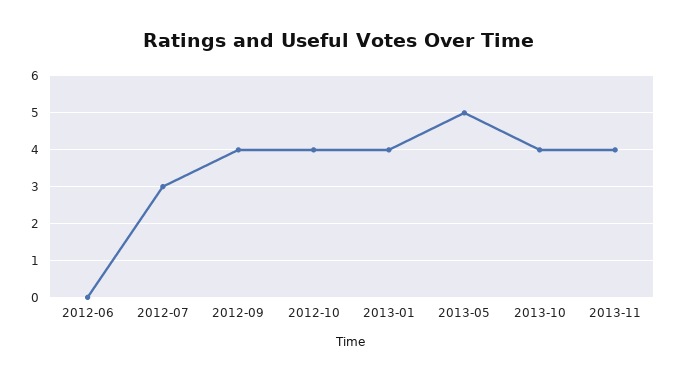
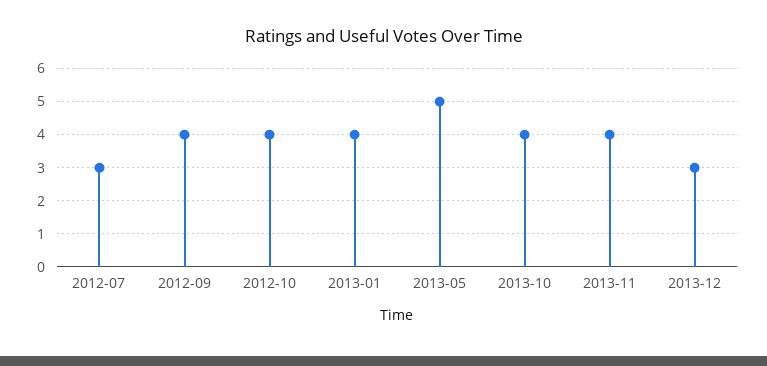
2012-06: 0 -> none
2013-12: none -> 3

